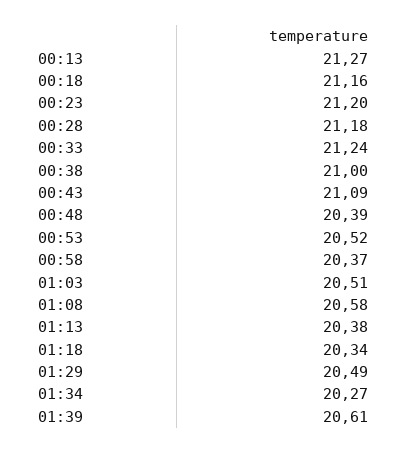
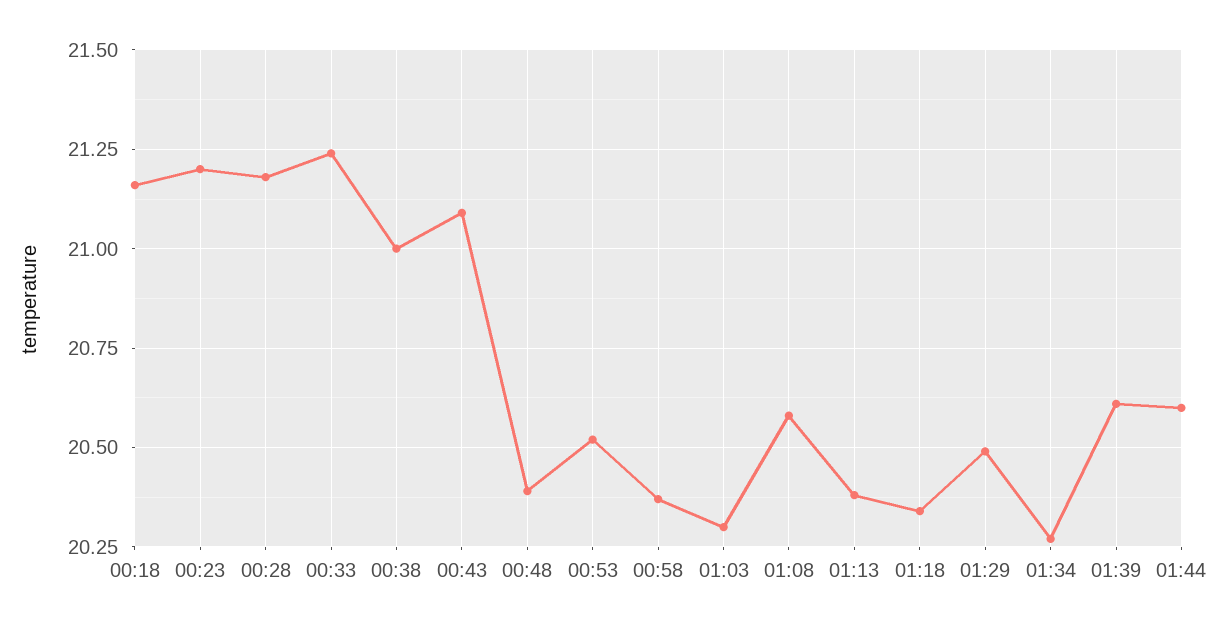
00:13: 21.27 -> none
01:03: 20.51 -> 20.3
01:44: none -> 20.6

